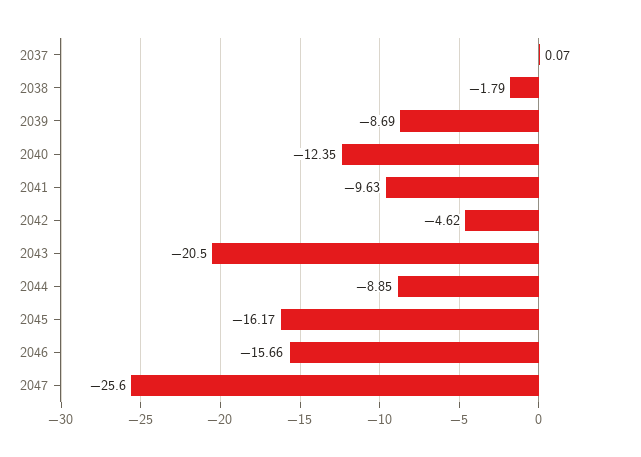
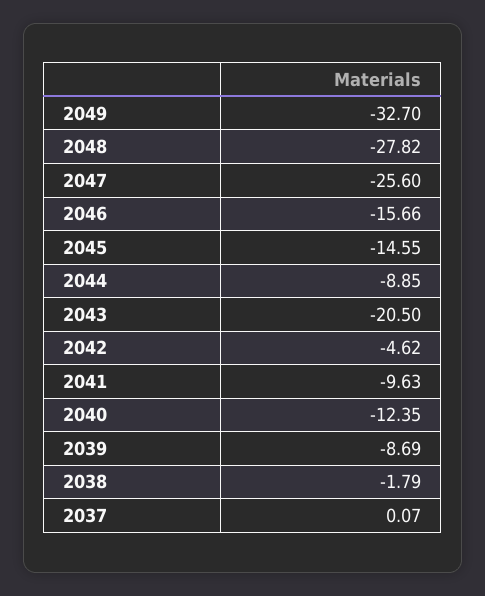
2045: -16.17 -> -14.55
2049: none -> -32.7
2048: none -> -27.82

